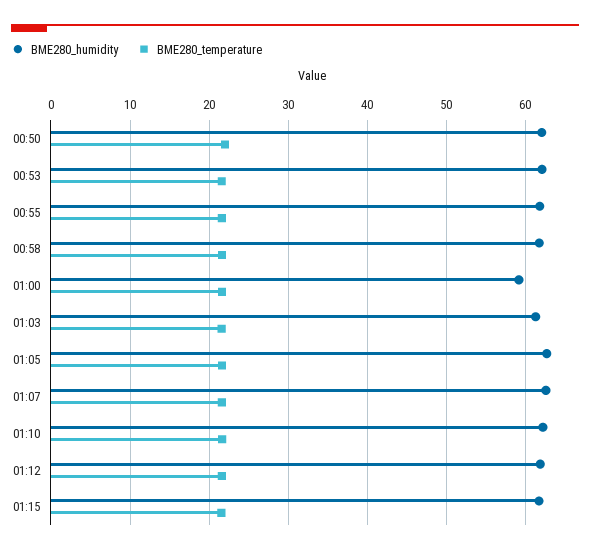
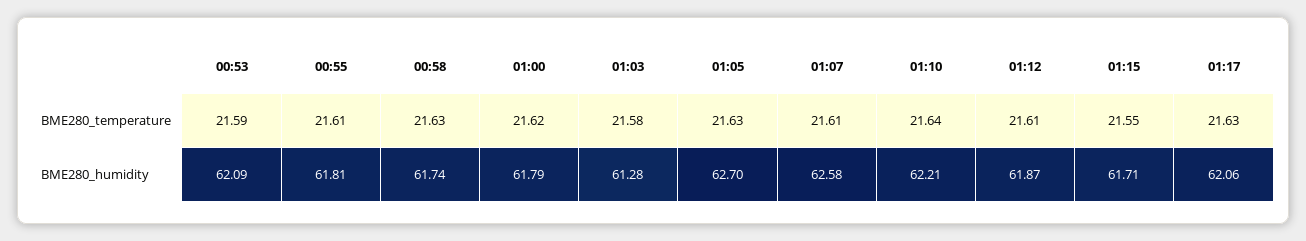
BME280_humidity, 00:50: 62 -> none
BME280_temperature, 00:50: 22 -> none
BME280_humidity, 01:00: 59 -> 61.79
BME280_temperature, 01:17: none -> 21.63
BME280_humidity, 01:17: none -> 62.06

